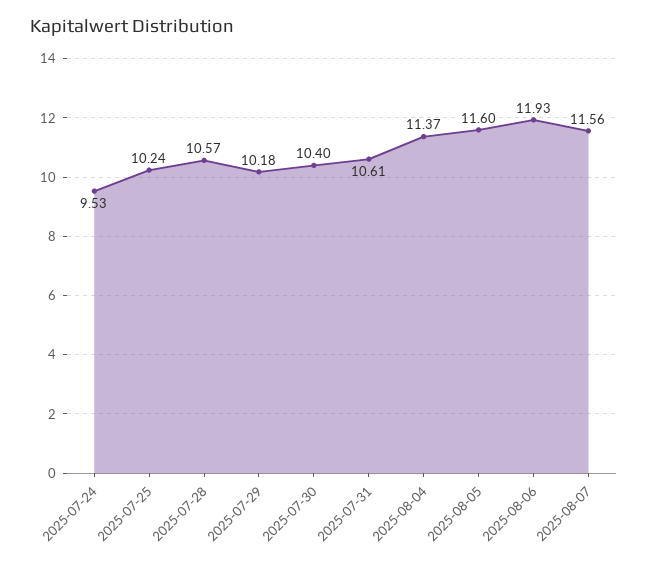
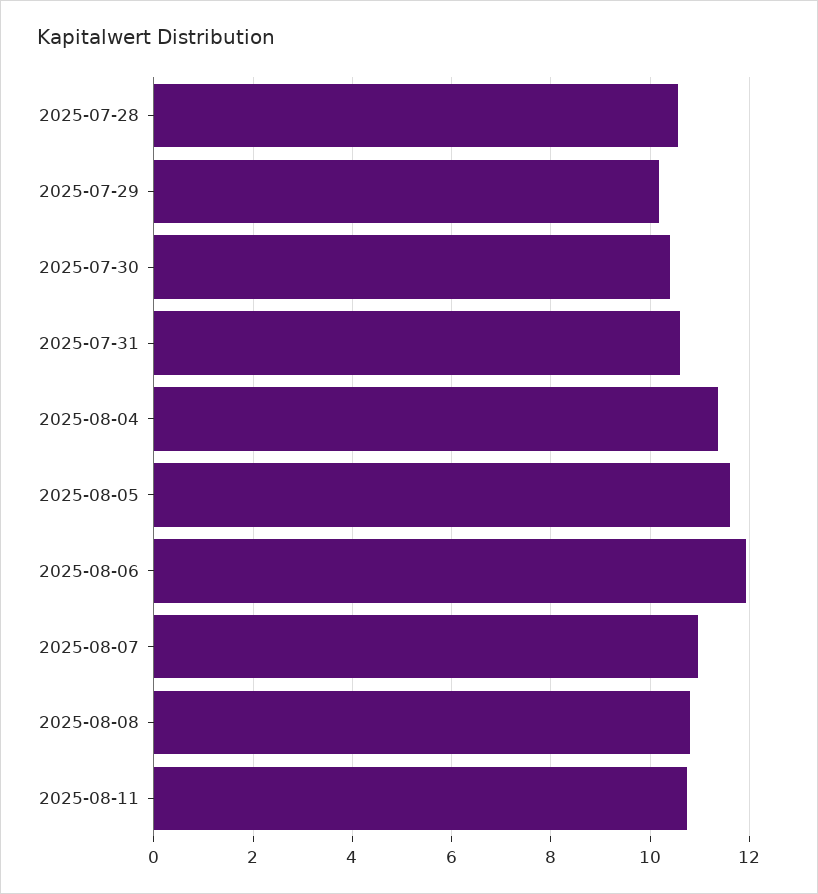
2025-07-24: 9.53 -> none
2025-07-25: 10.24 -> none
2025-08-07: 11.56 -> 11
2025-08-08: none -> 10.8
2025-08-11: none -> 10.8

